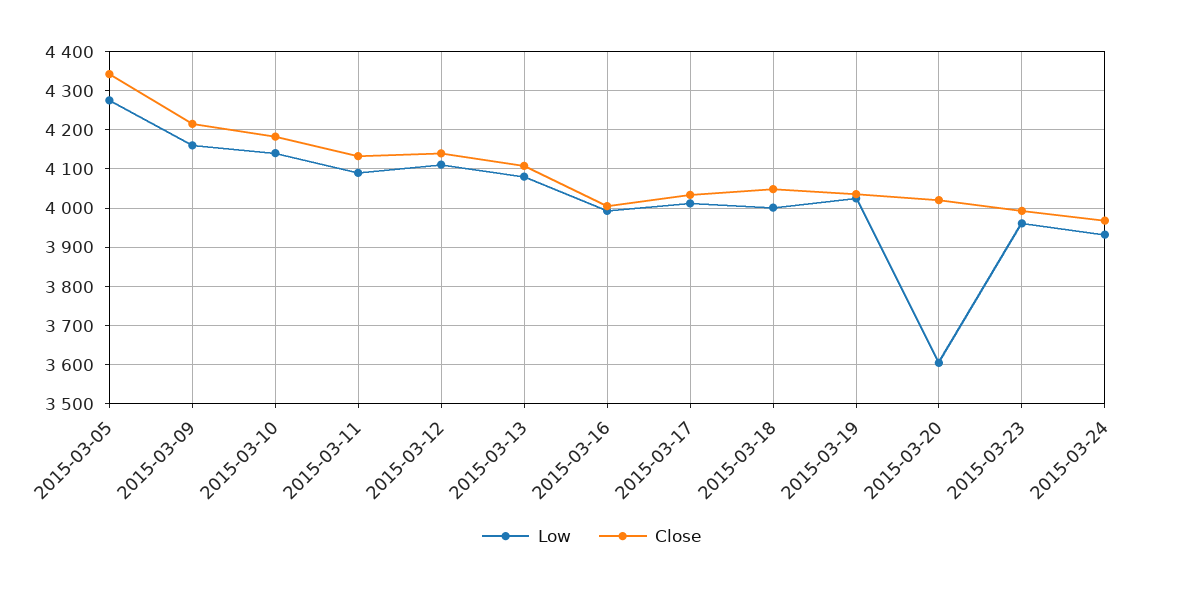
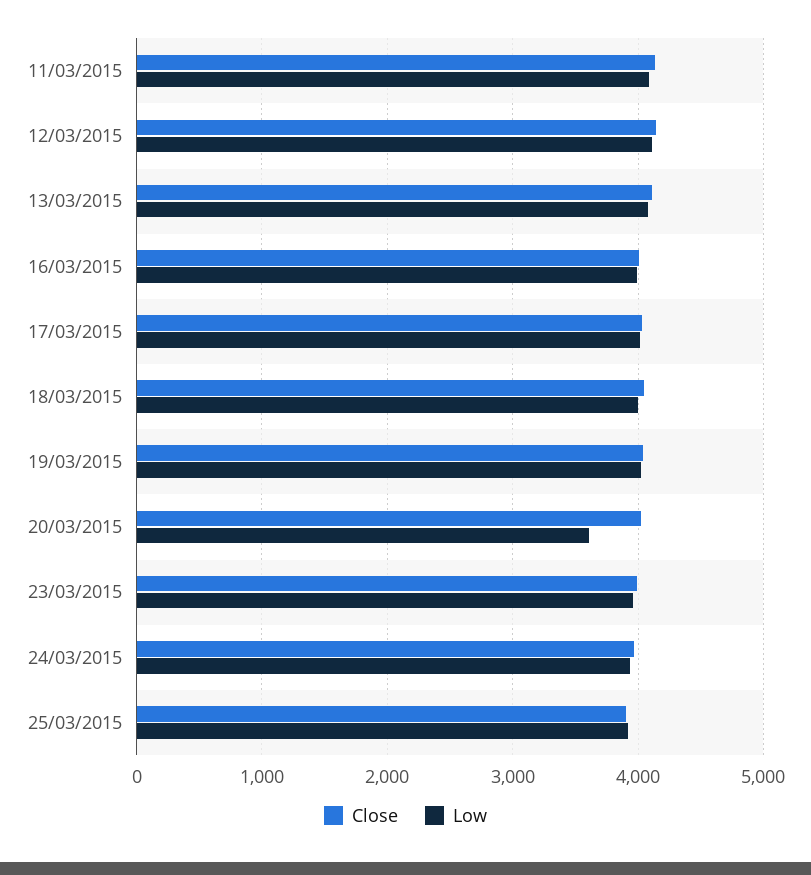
Low, 2015-03-05: 4280 -> none
Close, 2015-03-05: 4340 -> none
Low, 2015-03-09: 4160 -> none
Close, 2015-03-09: 4220 -> none
Low, 2015-03-10: 4140 -> none
Close, 2015-03-10: 4180 -> none
Close, 25/03/2015: none -> 3900
Low, 25/03/2015: none -> 3900

